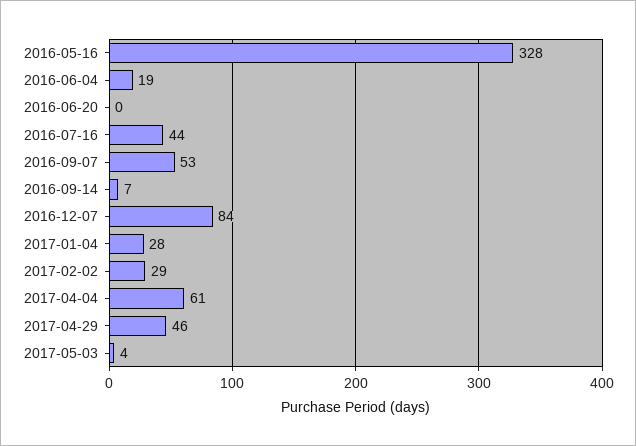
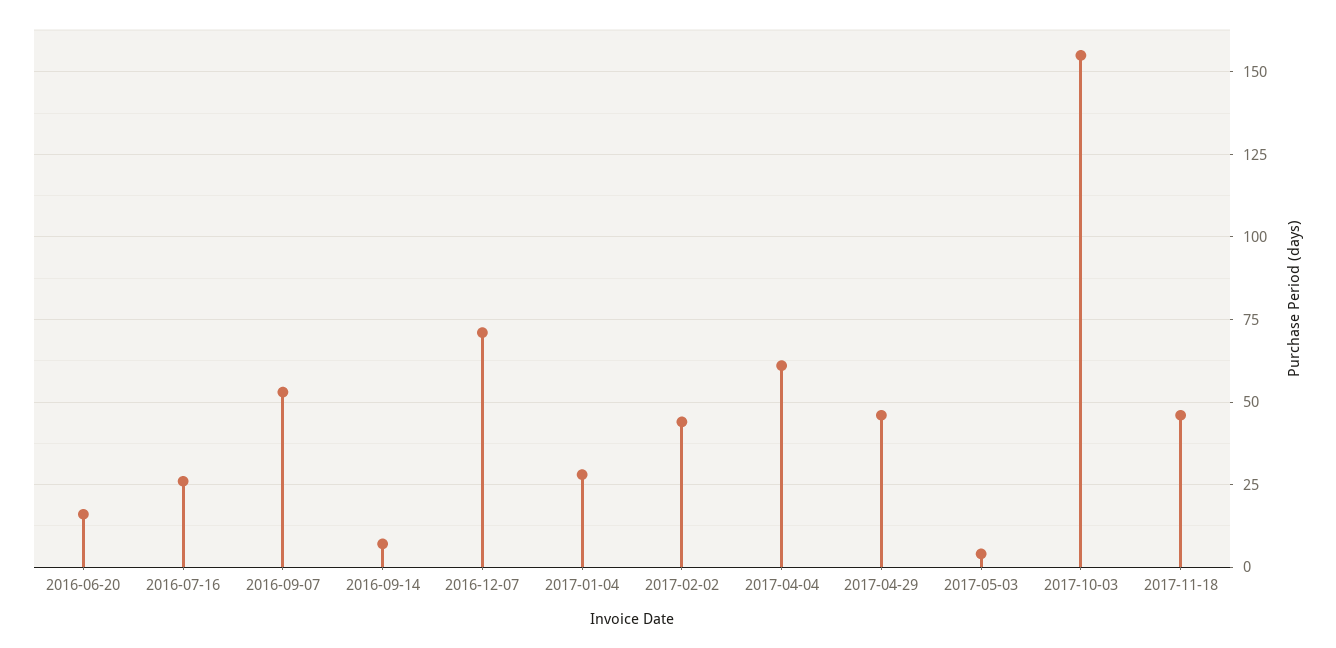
2016-05-16: 328 -> none
2016-06-04: 19 -> none
2016-06-20: 0 -> 15
2016-07-16: 44 -> 25
2016-12-07: 84 -> 70
2017-02-02: 29 -> 45
2017-10-03: none -> 155
2017-11-18: none -> 45

